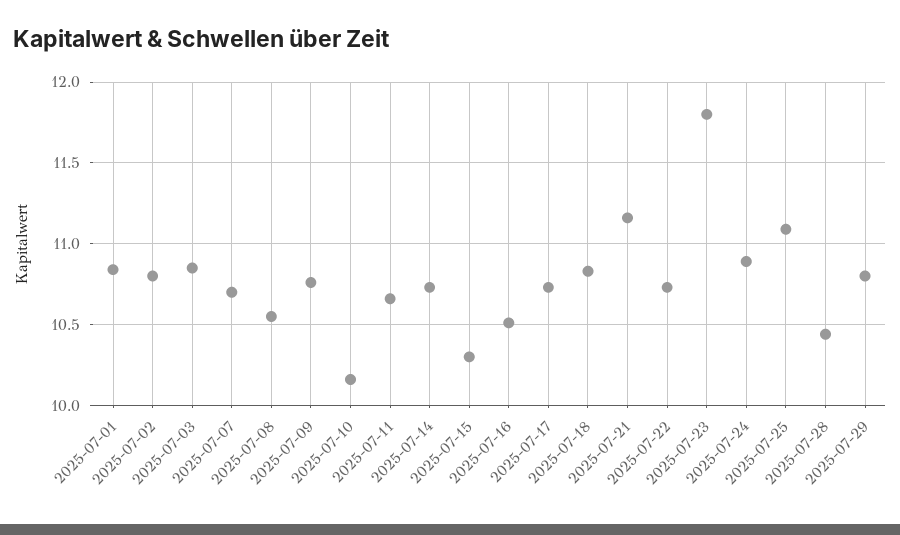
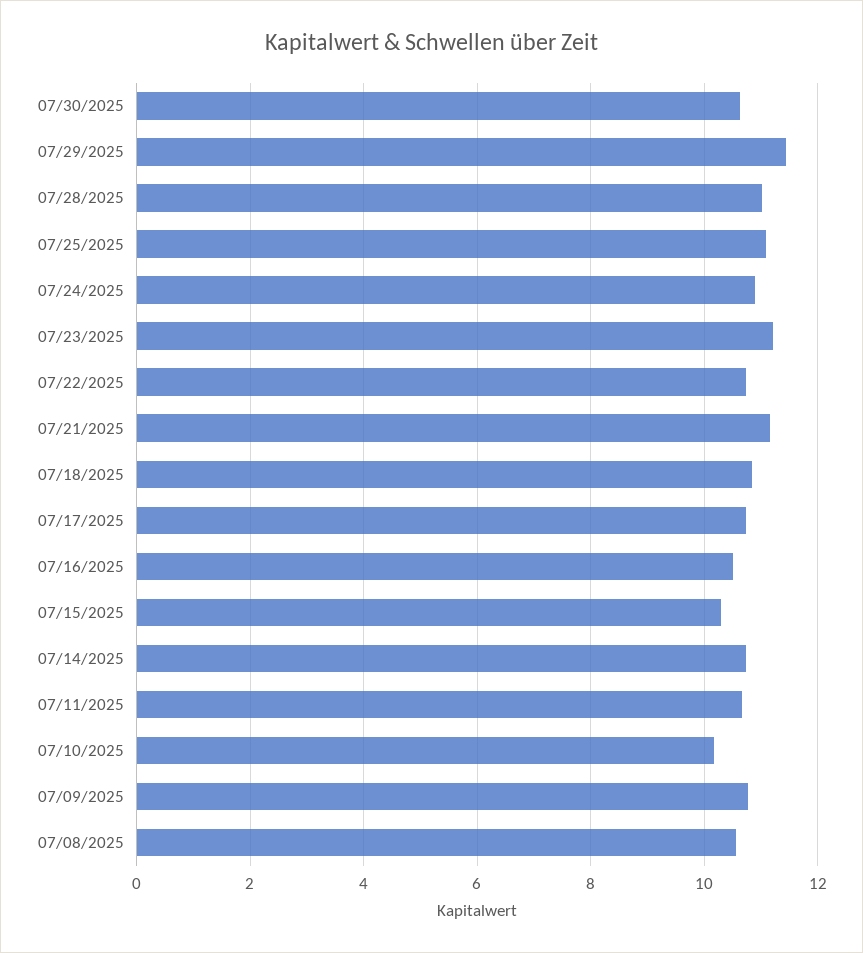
2025-07-01: 10.85 -> none
2025-07-02: 10.8 -> none
2025-07-03: 10.85 -> none
2025-07-07: 10.7 -> none
2025-07-23: 11.8 -> 11.2
2025-07-28: 10.45 -> 11
2025-07-29: 10.8 -> 11.4
07/30/2025: none -> 10.6

